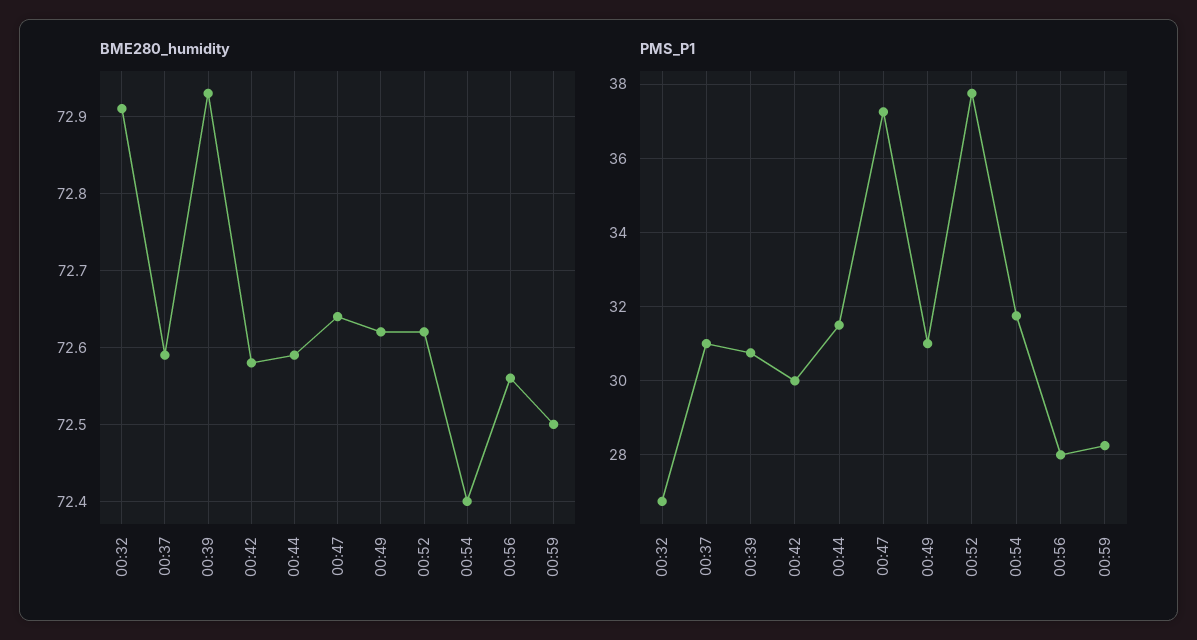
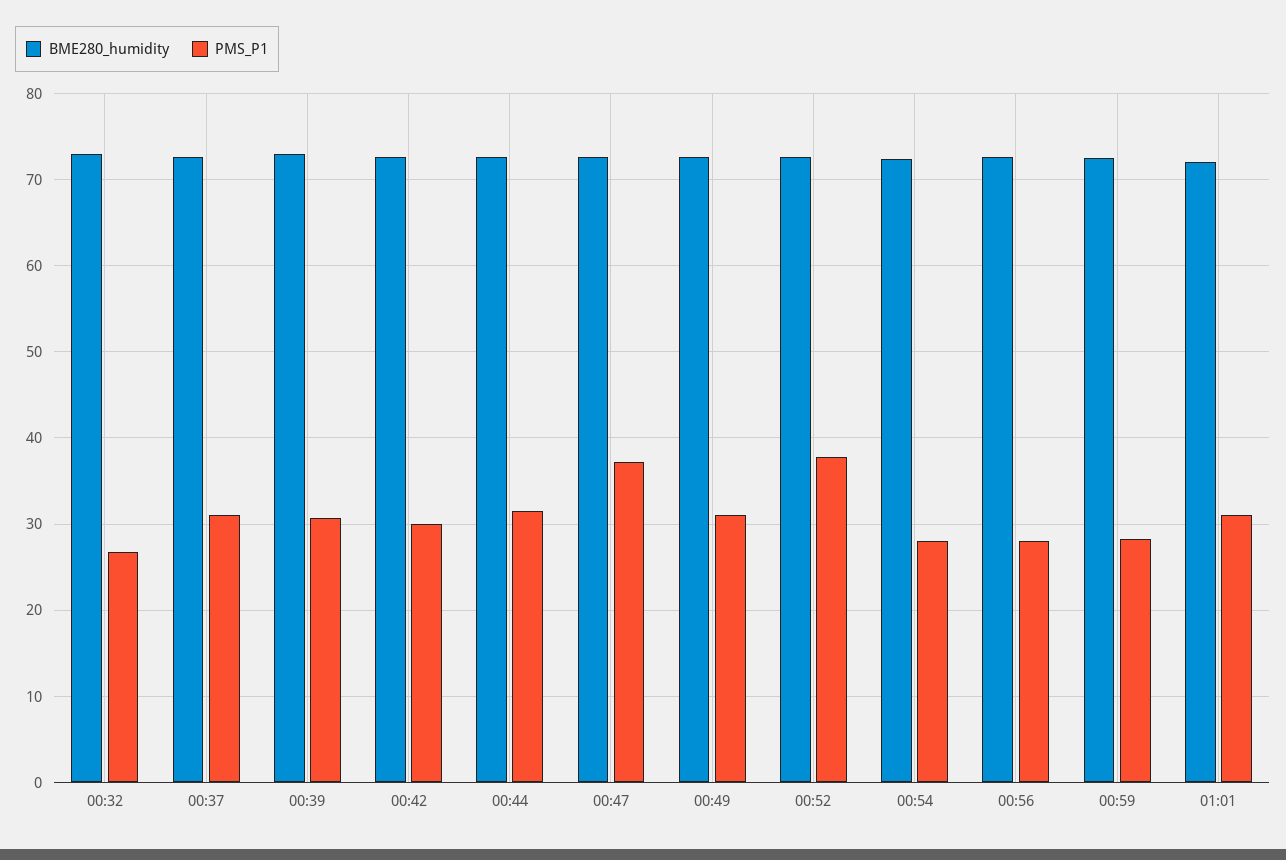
PMS_P1, 00:54: 31.8 -> 28
BME280_humidity, 01:01: none -> 72
PMS_P1, 01:01: none -> 31

